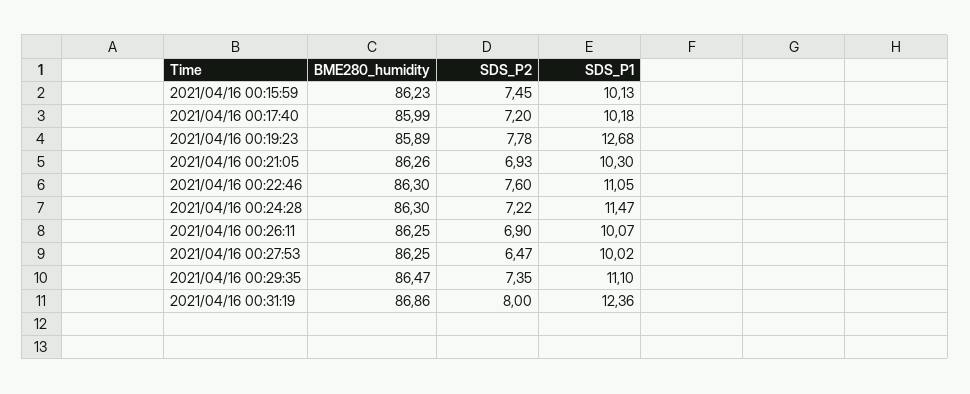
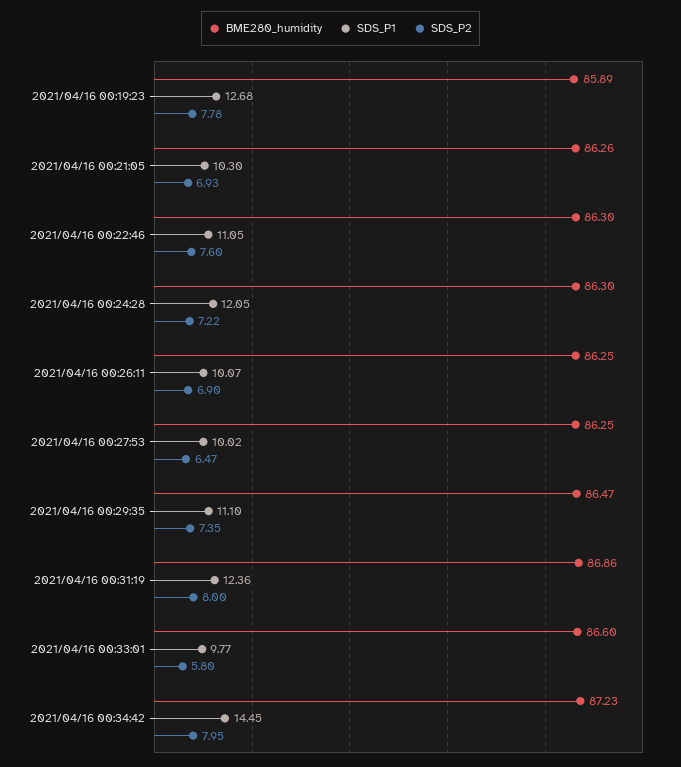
BME280_humidity, 2021/04/16 00:15:59: 86.23 -> none
SDS_P2, 2021/04/16 00:15:59: 7.45 -> none
SDS_P1, 2021/04/16 00:15:59: 10.13 -> none
BME280_humidity, 2021/04/16 00:17:40: 85.99 -> none
SDS_P2, 2021/04/16 00:17:40: 7.2 -> none
SDS_P1, 2021/04/16 00:17:40: 10.18 -> none
SDS_P1, 2021/04/16 00:24:28: 11.47 -> 12.05
BME280_humidity, 2021/04/16 00:33:01: none -> 86.6
SDS_P1, 2021/04/16 00:33:01: none -> 9.77
SDS_P2, 2021/04/16 00:33:01: none -> 5.8
BME280_humidity, 2021/04/16 00:34:42: none -> 87.23
SDS_P1, 2021/04/16 00:34:42: none -> 14.45
SDS_P2, 2021/04/16 00:34:42: none -> 7.95

